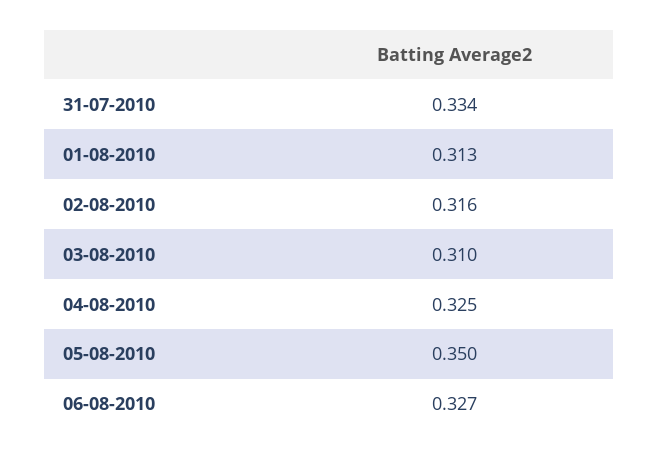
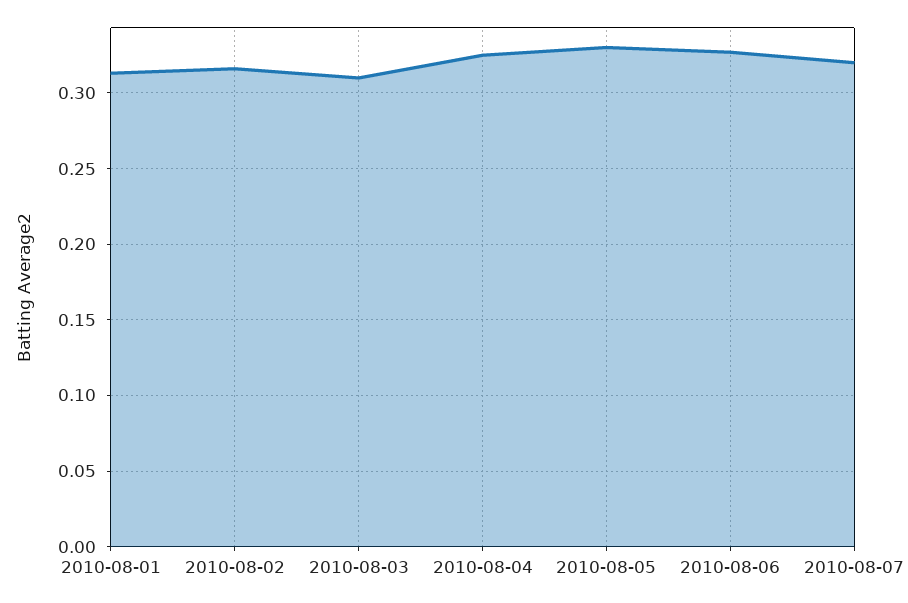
31-07-2010: 0.334 -> none
05-08-2010: 0.35 -> 0.33
2010-08-07: none -> 0.32

